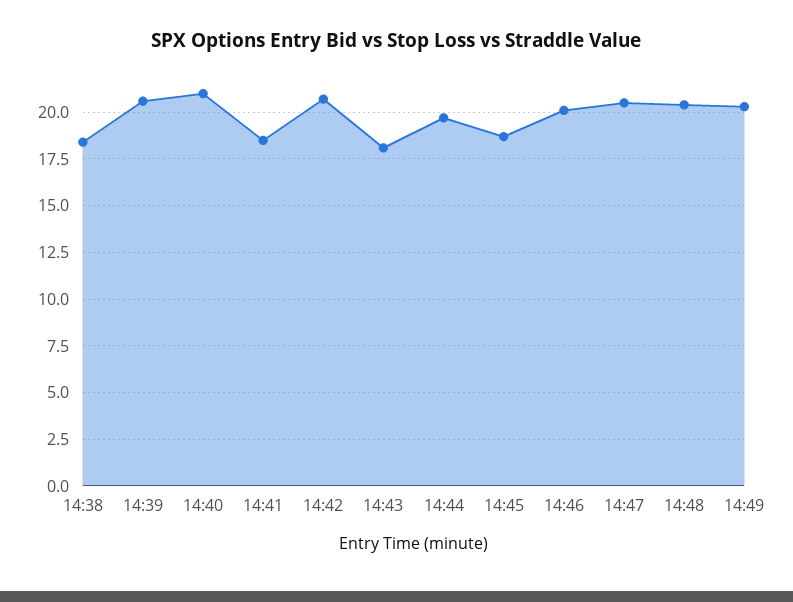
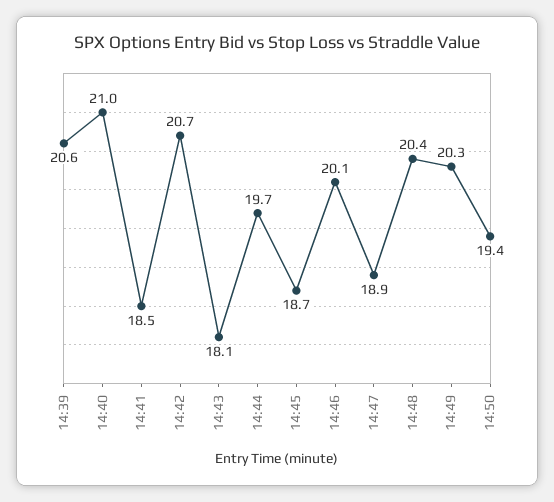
14:38: 18.5 -> none
14:47: 20.5 -> 18.9
14:50: none -> 19.4

